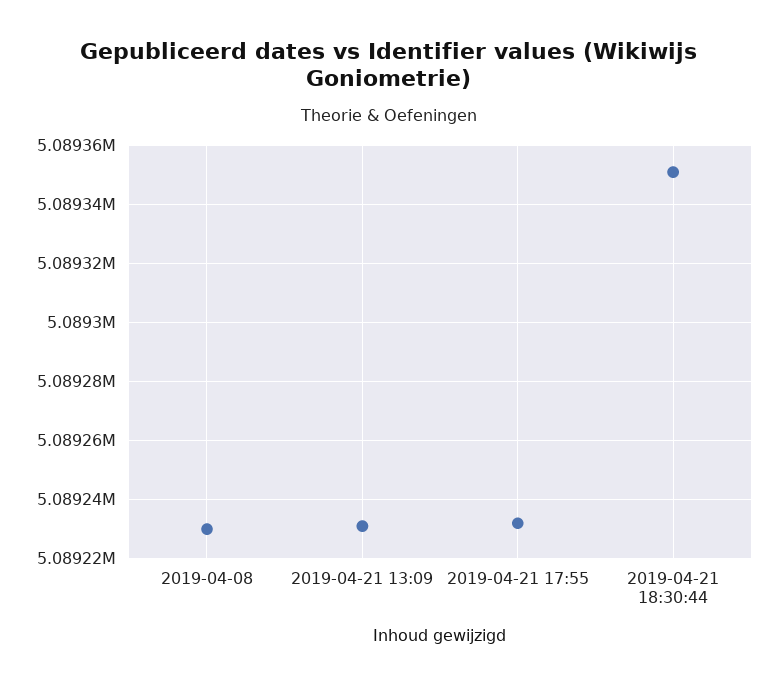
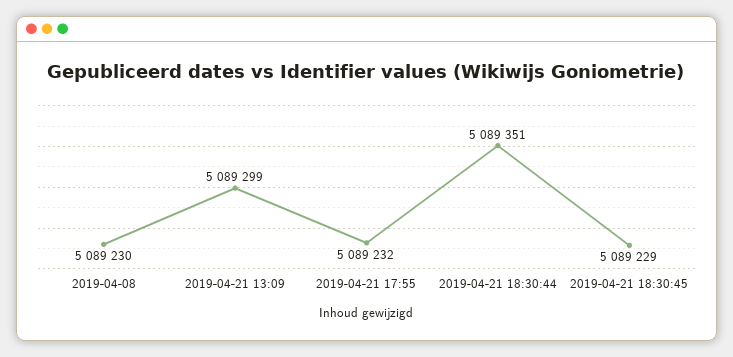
2019-04-21 13:09: 5089230 -> 5089299
2019-04-21 18:30:45: none -> 5089229

